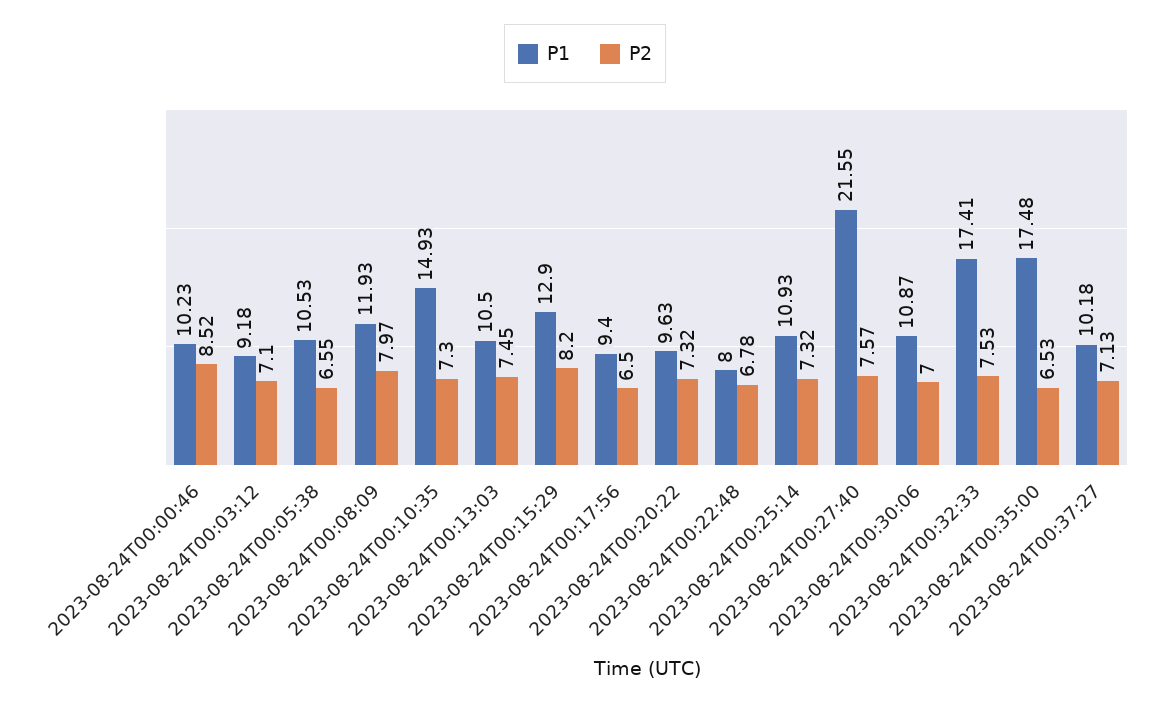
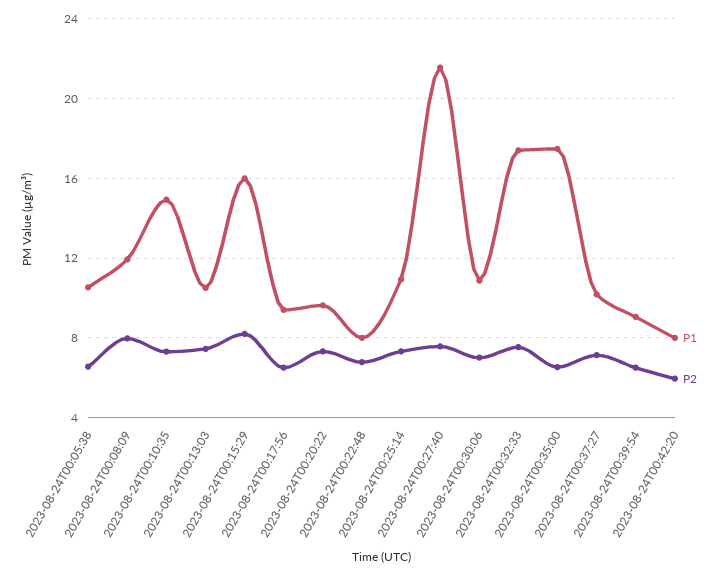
P1, 2023-08-24T00:00:46: 10.23 -> none
P2, 2023-08-24T00:00:46: 8.52 -> none
P1, 2023-08-24T00:03:12: 9.18 -> none
P2, 2023-08-24T00:03:12: 7.1 -> none
P1, 2023-08-24T00:15:29: 12.9 -> 16
P1, 2023-08-24T00:39:54: none -> 9
P2, 2023-08-24T00:39:54: none -> 6.5
P1, 2023-08-24T00:42:20: none -> 8
P2, 2023-08-24T00:42:20: none -> 6

